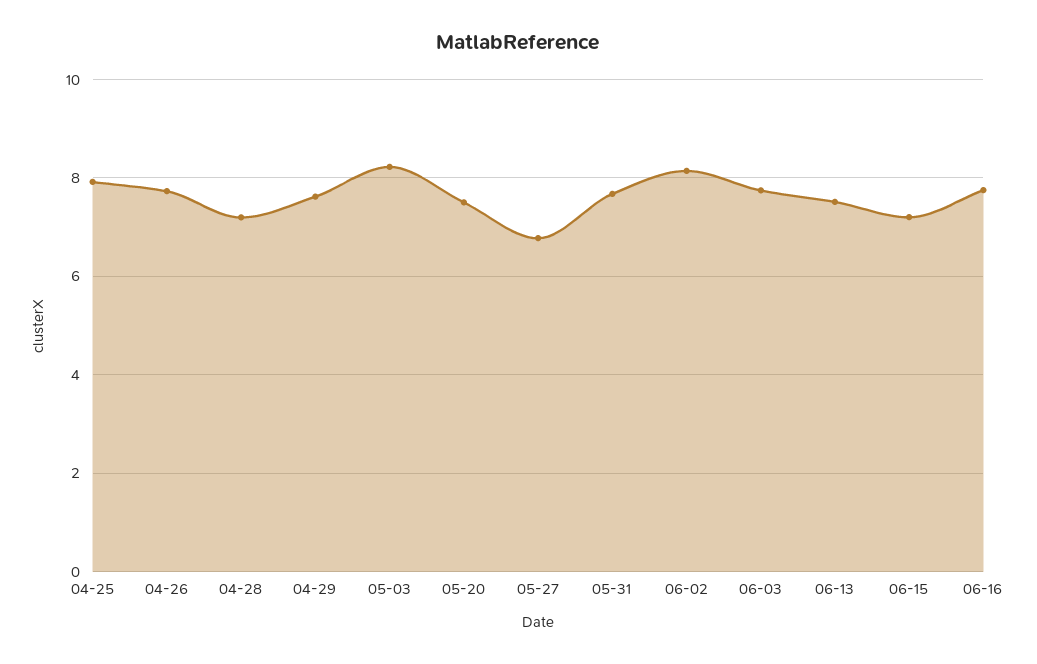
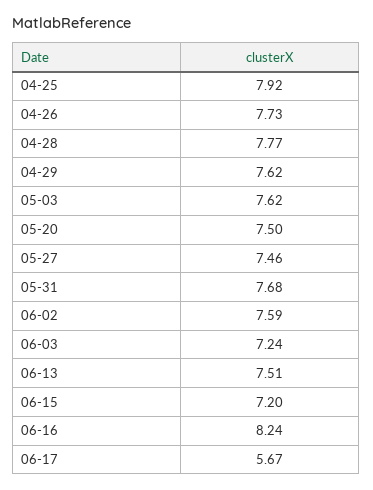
04-28: 7.2 -> 7.77
05-03: 8.2 -> 7.62
05-27: 6.8 -> 7.46
06-02: 8.2 -> 7.59
06-03: 7.8 -> 7.24
06-16: 7.8 -> 8.24
06-17: none -> 5.67

